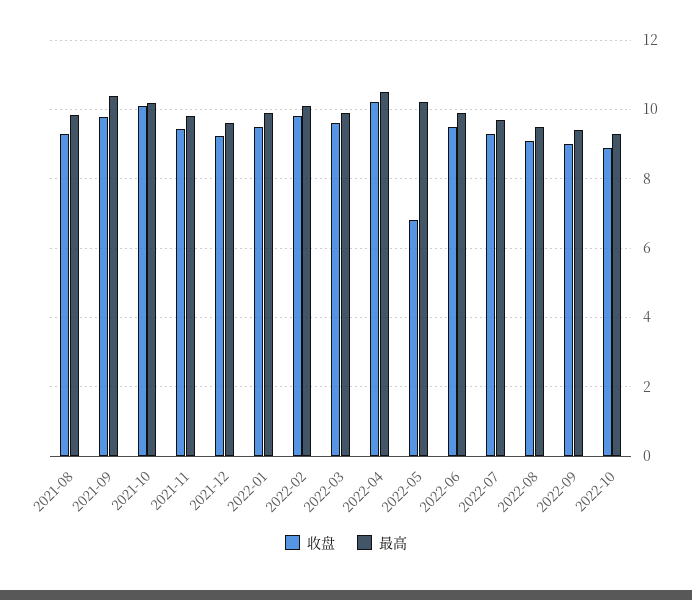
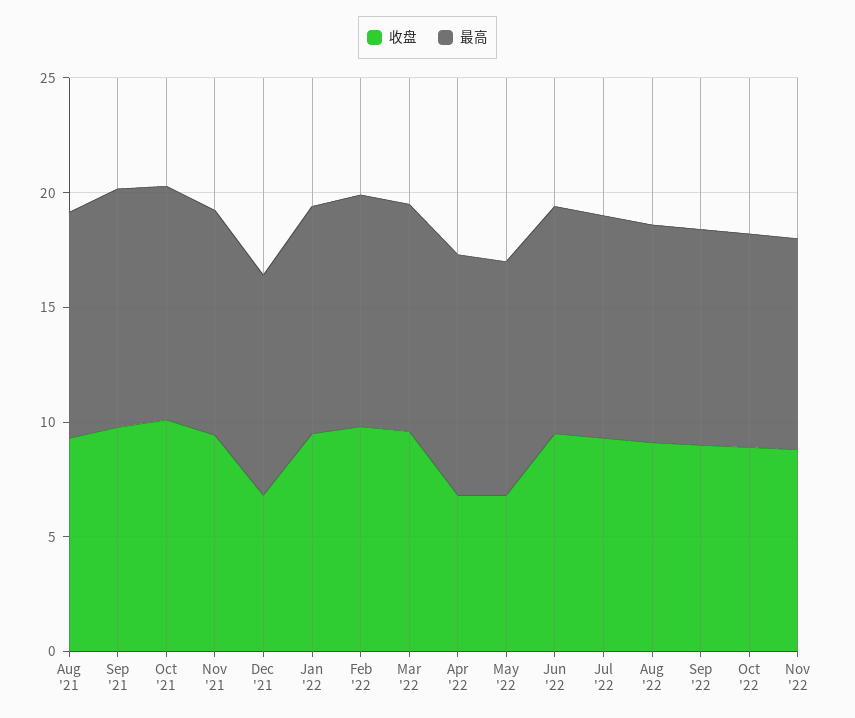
收盘, 2021-12: 9.2 -> 7
收盘, 2022-04: 10.2 -> 7
收盘, Nov '22: none -> 9
最高, Nov '22: none -> 9

